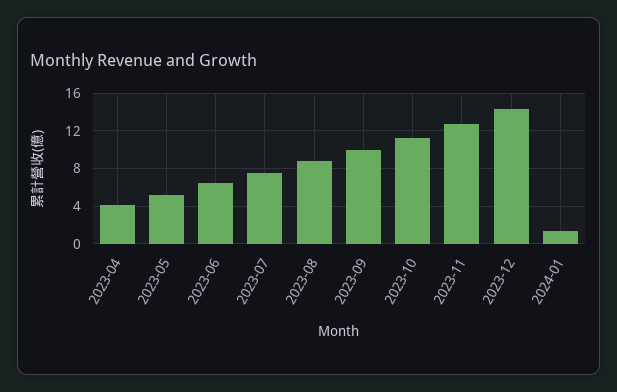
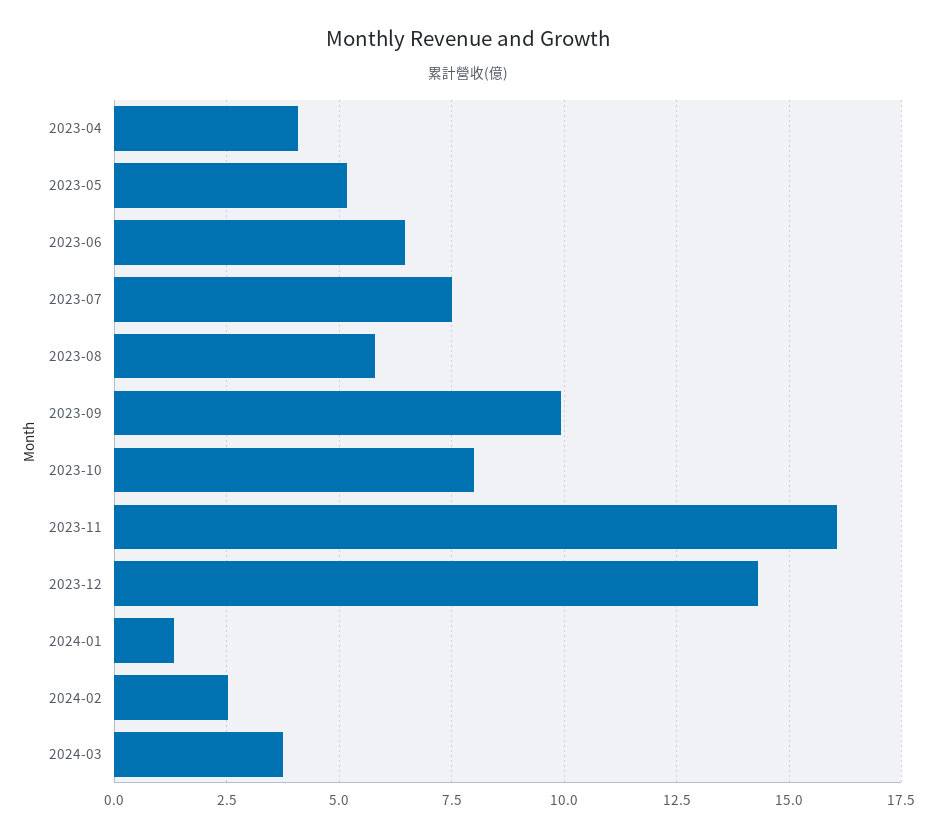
2023-08: 9 -> 5.75
2023-10: 11 -> 8
2023-11: 13 -> 16
2024-02: none -> 2.5
2024-03: none -> 3.75

